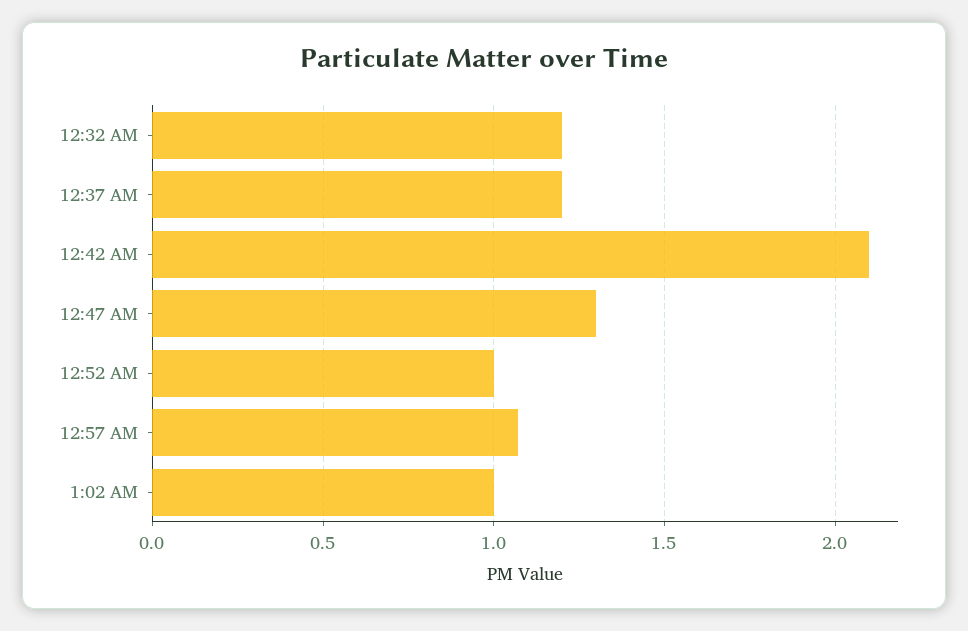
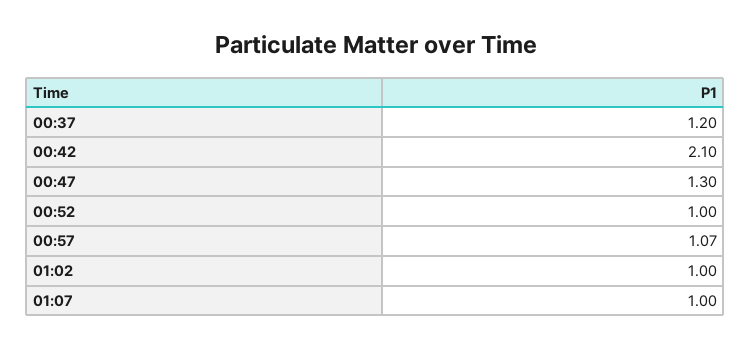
12:32 AM: 1.2 -> none
01:07: none -> 1

